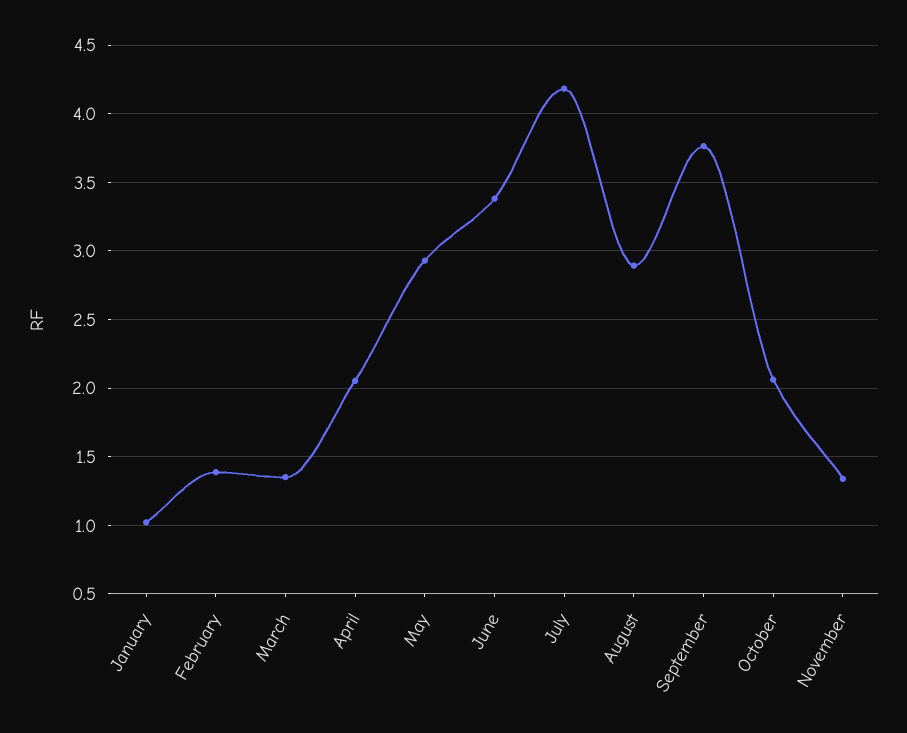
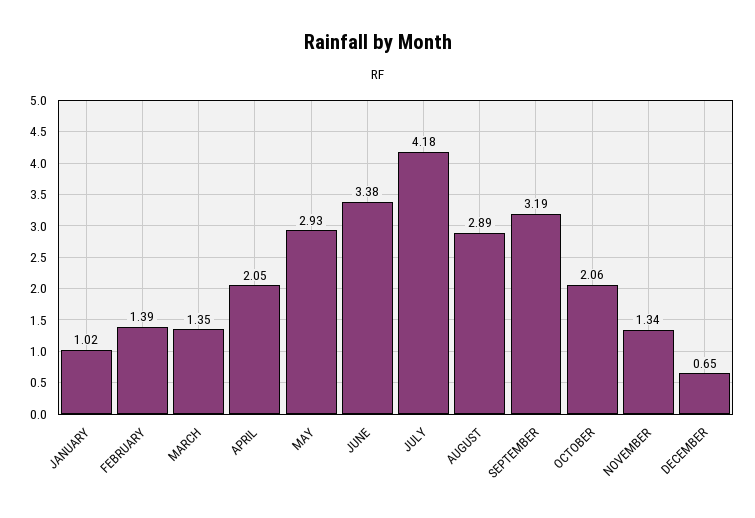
September: 3.75 -> 3.19
DECEMBER: none -> 0.65

